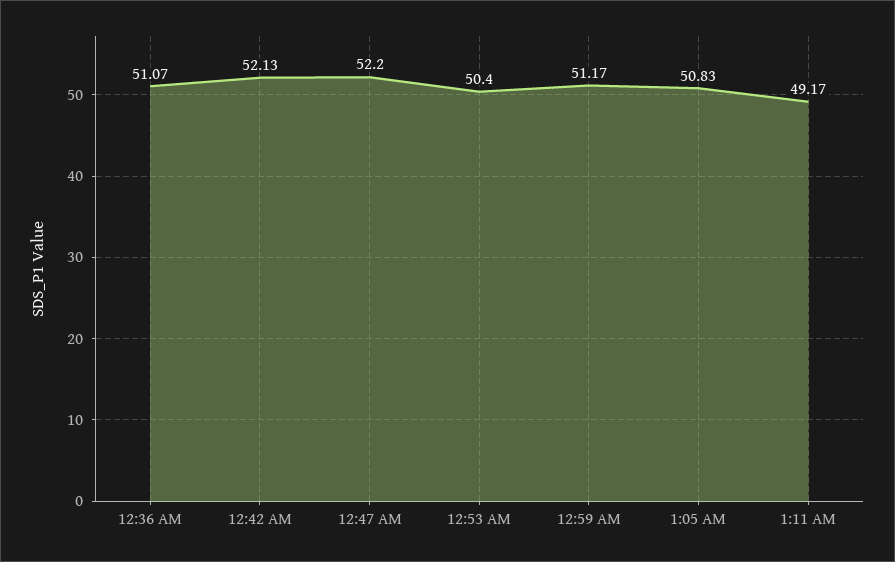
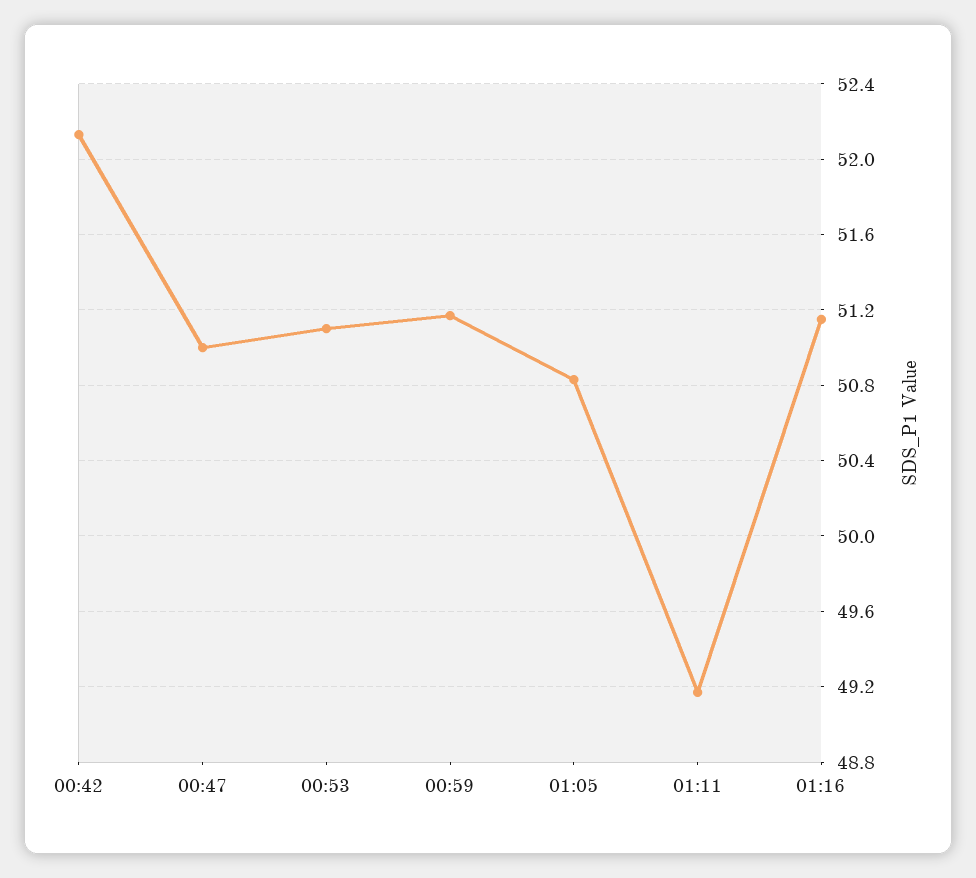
12:36 AM: 51.07 -> none
12:47 AM: 52.2 -> 51
12:53 AM: 50.4 -> 51.1
01:16: none -> 51.15

